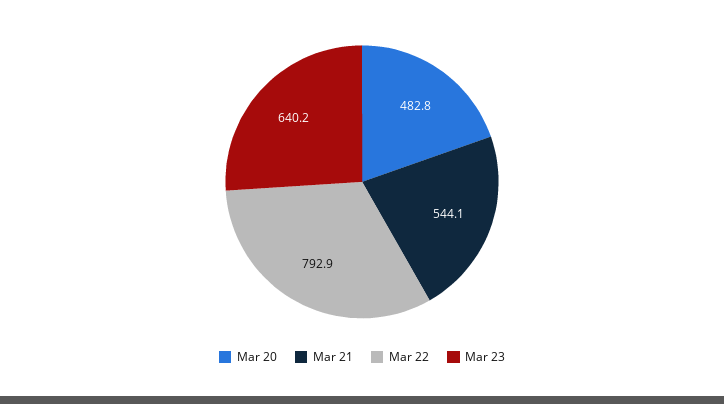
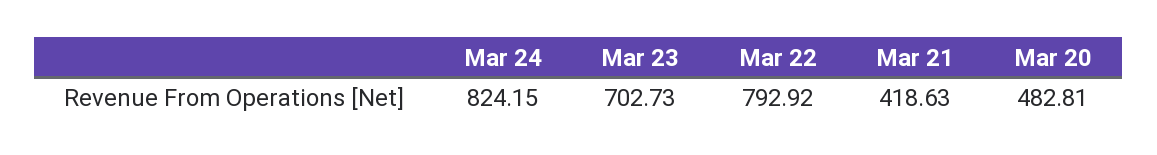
Mar 21: 544.1 -> 418.63
Mar 23: 640.2 -> 702.73
Mar 24: none -> 824.15

